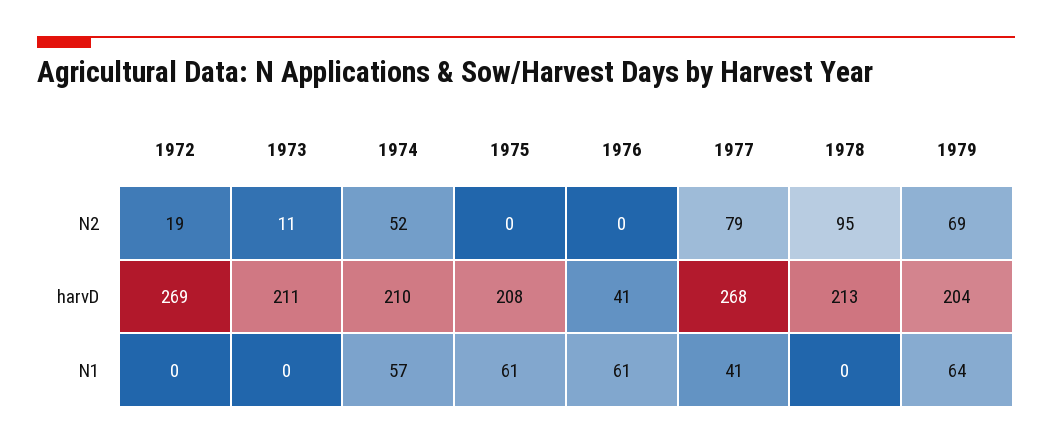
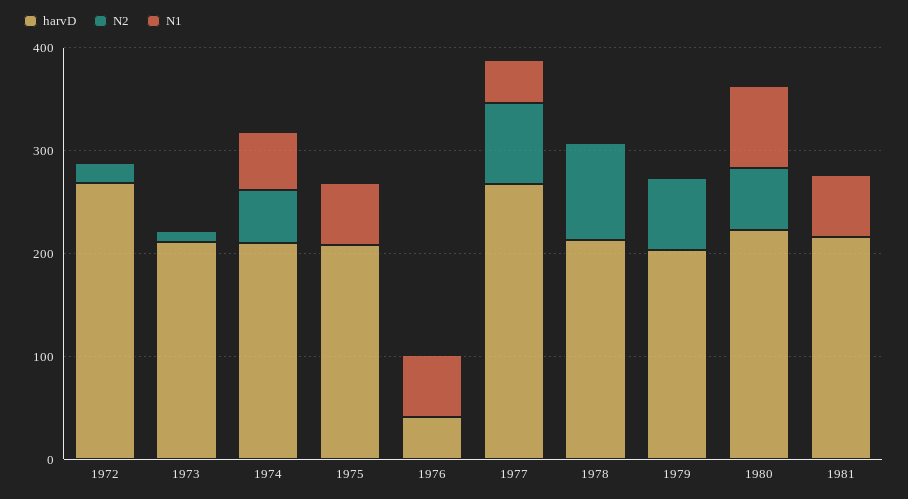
N1, 1979: 64 -> 0
harvD, 1980: none -> 220
N2, 1980: none -> 60
N1, 1980: none -> 80
harvD, 1981: none -> 220
N2, 1981: none -> 0
N1, 1981: none -> 60

